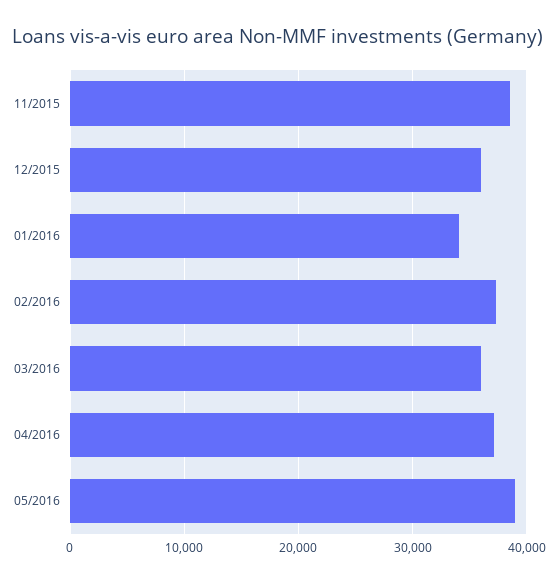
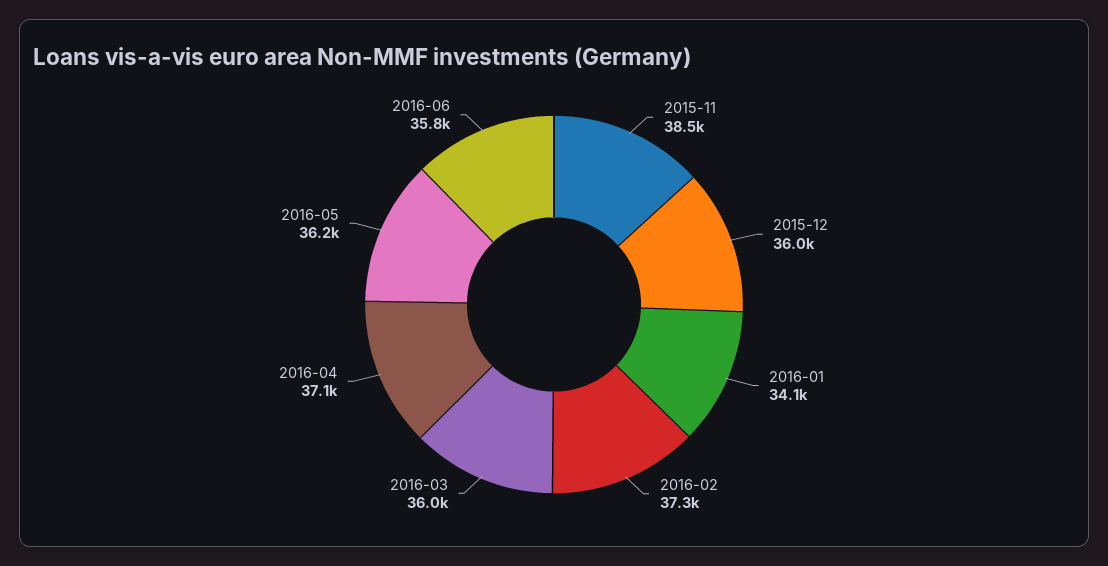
05/2016: 39000 -> 36200
2016-06: none -> 35800

